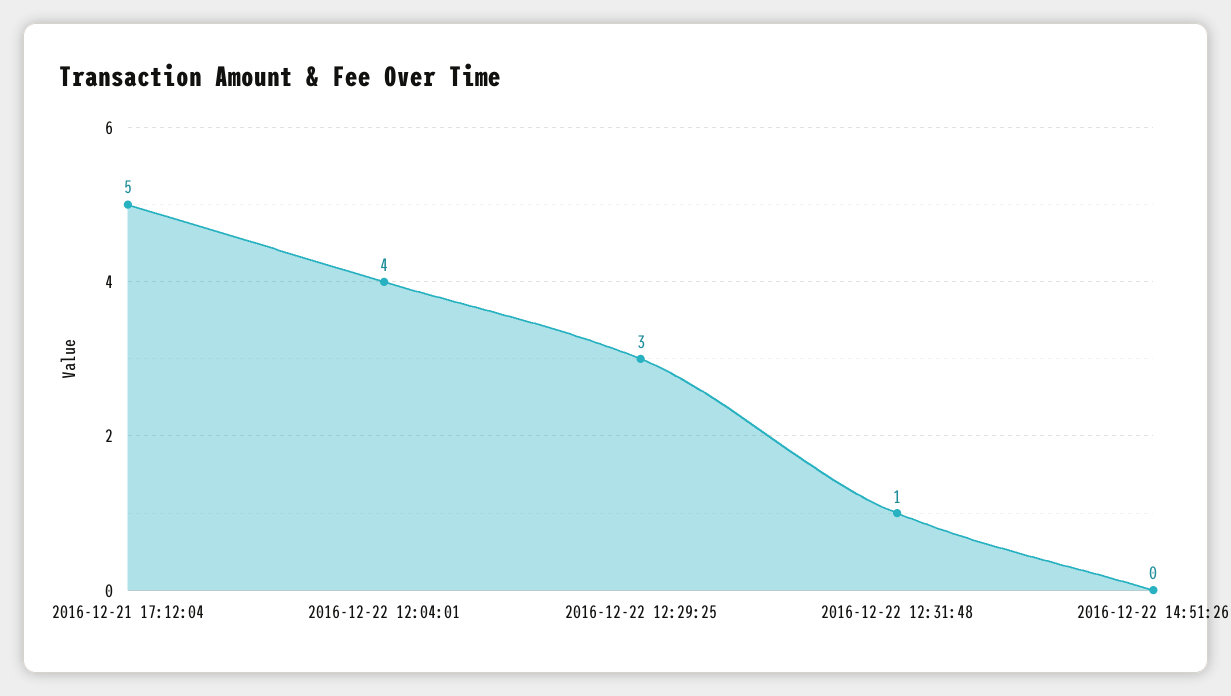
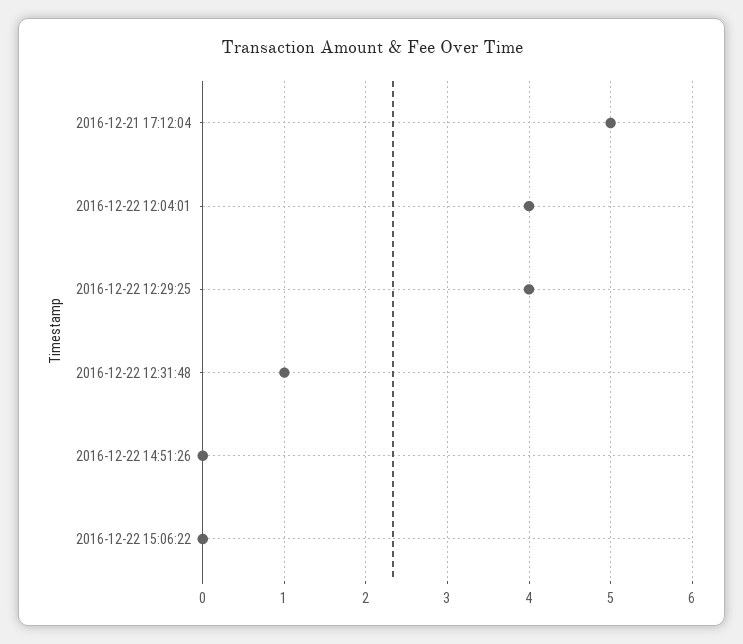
2016-12-22 12:29:25: 3 -> 4
2016-12-22 15:06:22: none -> 0

